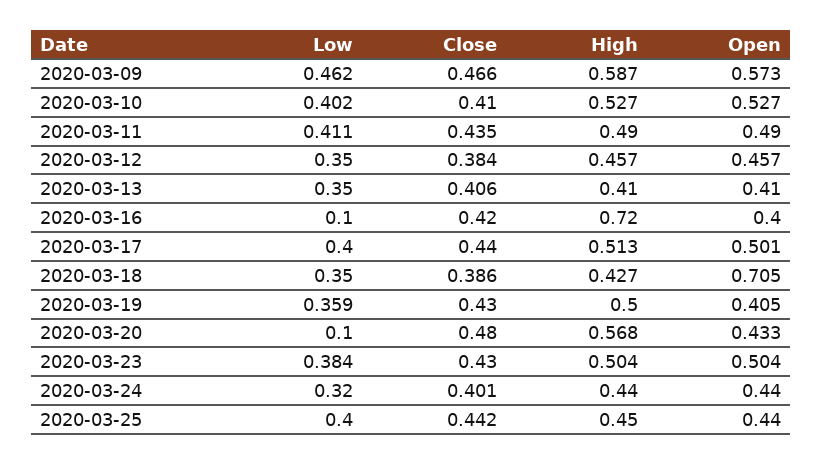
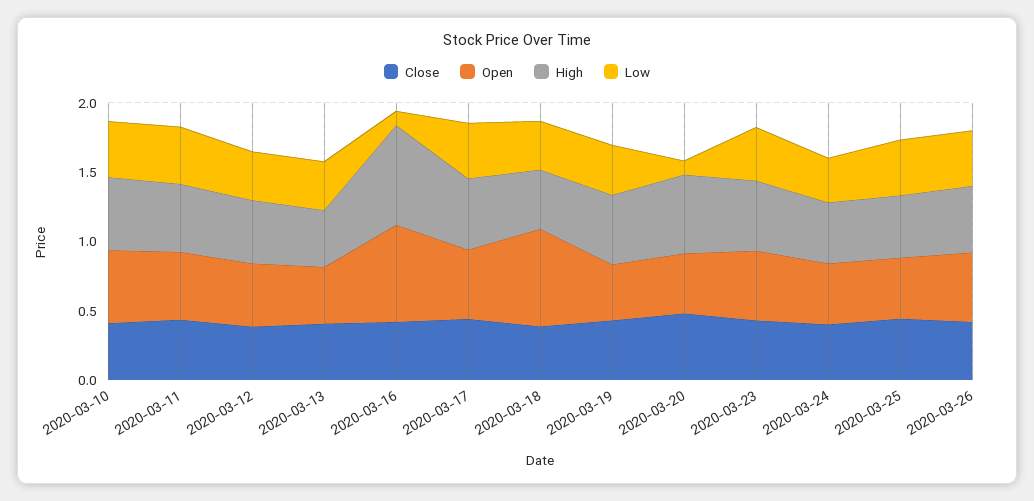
Low, 2020-03-09: 0.462 -> none
Close, 2020-03-09: 0.466 -> none
High, 2020-03-09: 0.587 -> none
Open, 2020-03-09: 0.573 -> none
Open, 2020-03-16: 0.4 -> 0.7
Close, 2020-03-26: none -> 0.4
Open, 2020-03-26: none -> 0.5
High, 2020-03-26: none -> 0.5
Low, 2020-03-26: none -> 0.4

